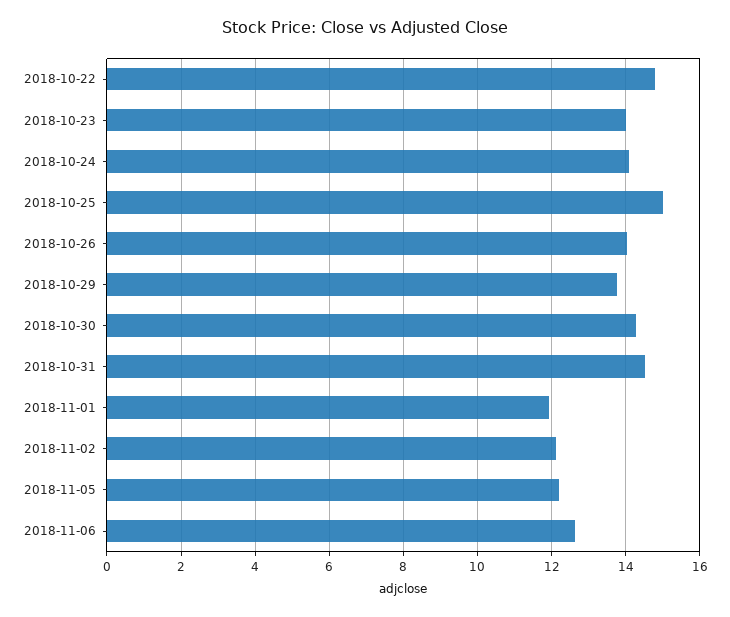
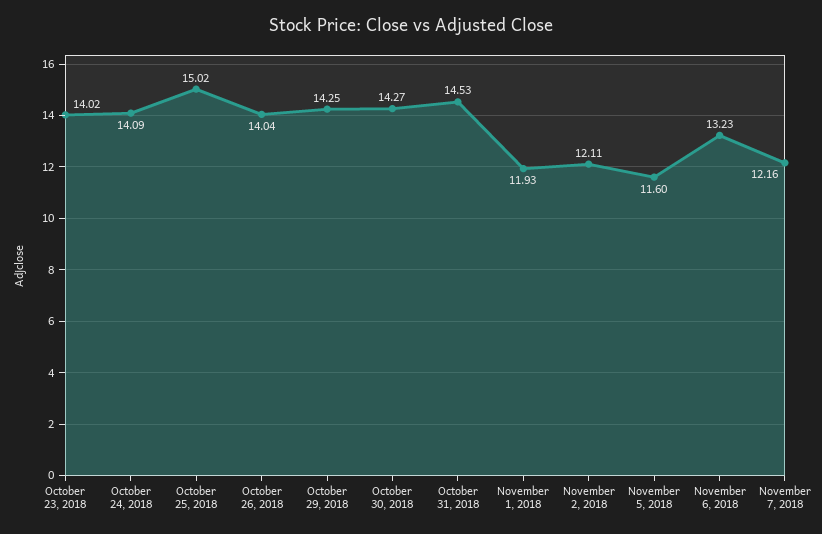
2018-10-22: 14.8 -> none
2018-10-29: 13.8 -> 14.25
2018-11-05: 12.2 -> 11.6
2018-11-06: 12.6 -> 13.23
November 7, 2018: none -> 12.16

